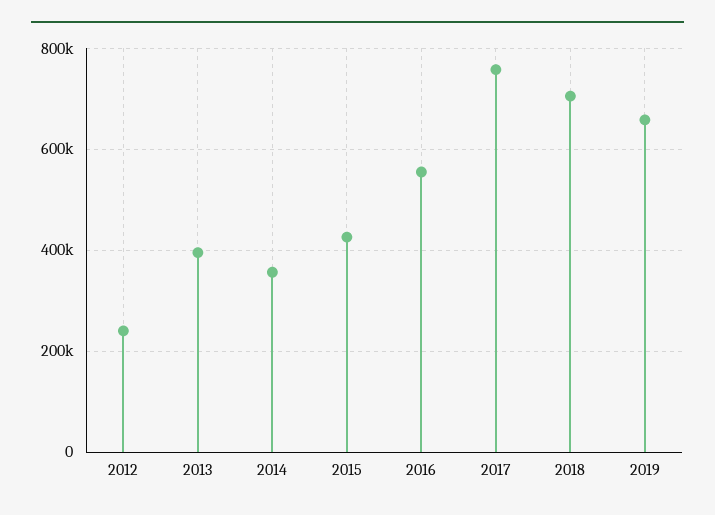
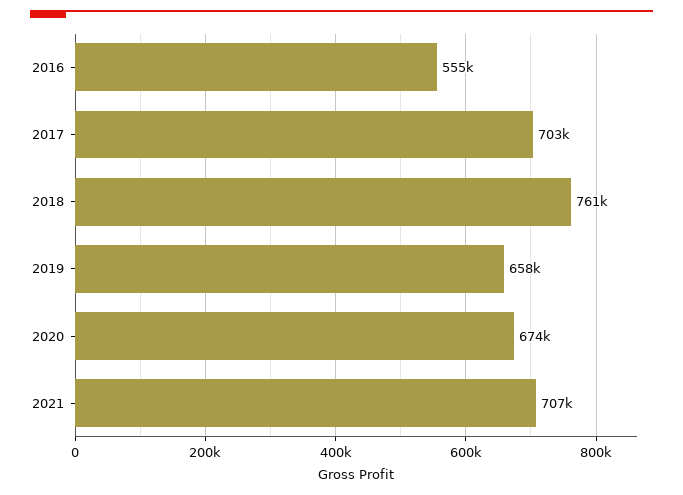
2012: 240000 -> none
2013: 400000 -> none
2014: 360000 -> none
2015: 420000 -> none
2017: 760000 -> 703000
2018: 700000 -> 761000
2020: none -> 674000
2021: none -> 707000

